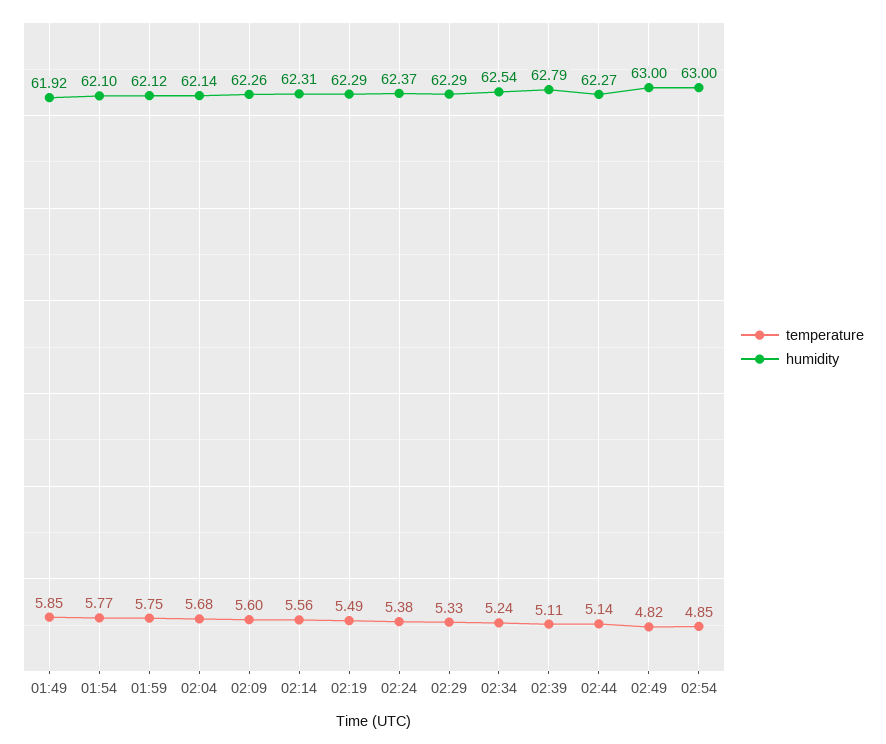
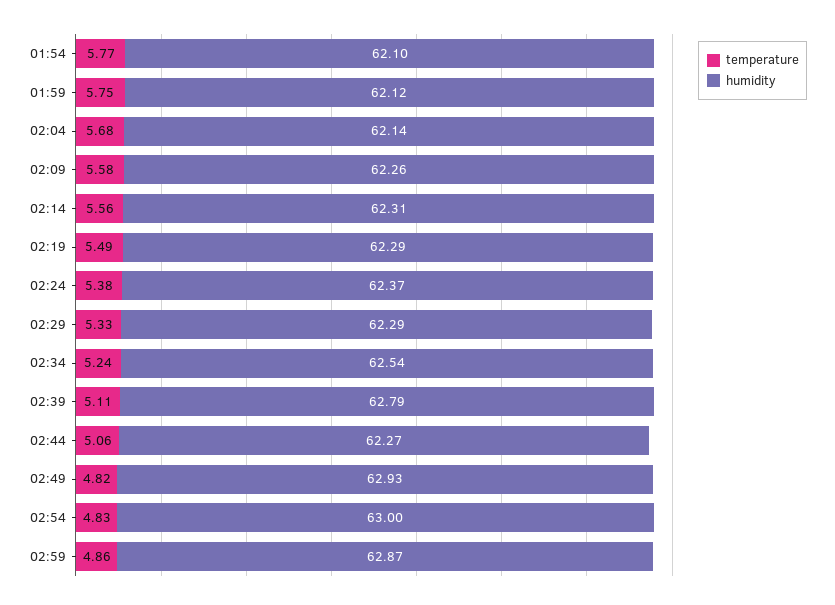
temperature, 01:49: 5.85 -> none
humidity, 01:49: 61.92 -> none
temperature, 02:09: 5.6 -> 5.58
temperature, 02:44: 5.14 -> 5.06
humidity, 02:49: 63 -> 62.93
temperature, 02:54: 4.85 -> 4.83
temperature, 02:59: none -> 4.86
humidity, 02:59: none -> 62.87

